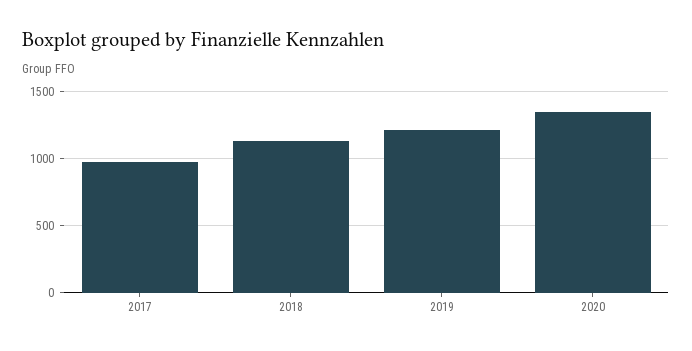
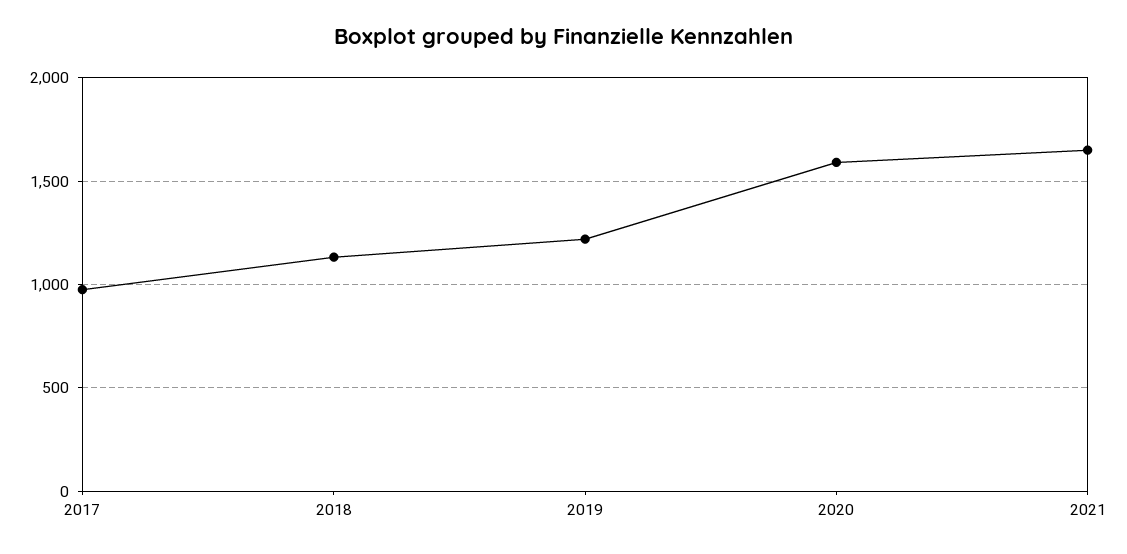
2020: 1350 -> 1600
2021: none -> 1650

